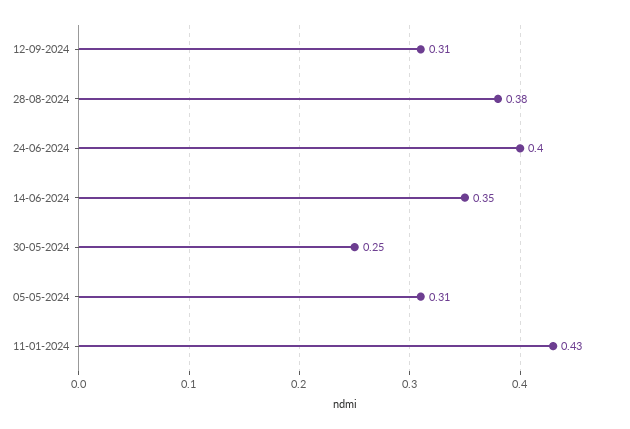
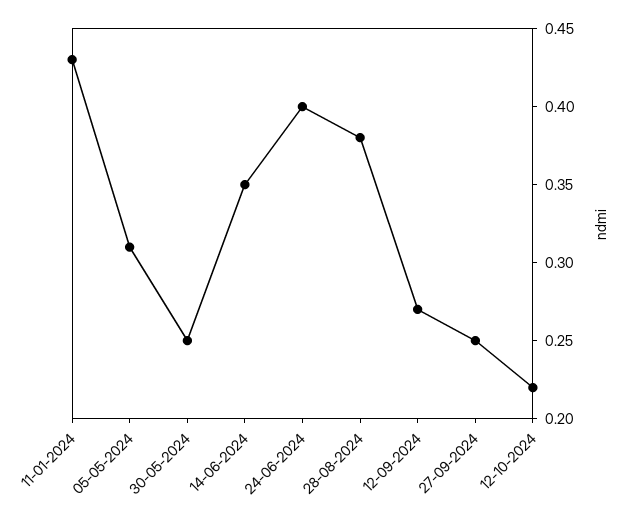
12-09-2024: 0.31 -> 0.27
27-09-2024: none -> 0.25
12-10-2024: none -> 0.22

